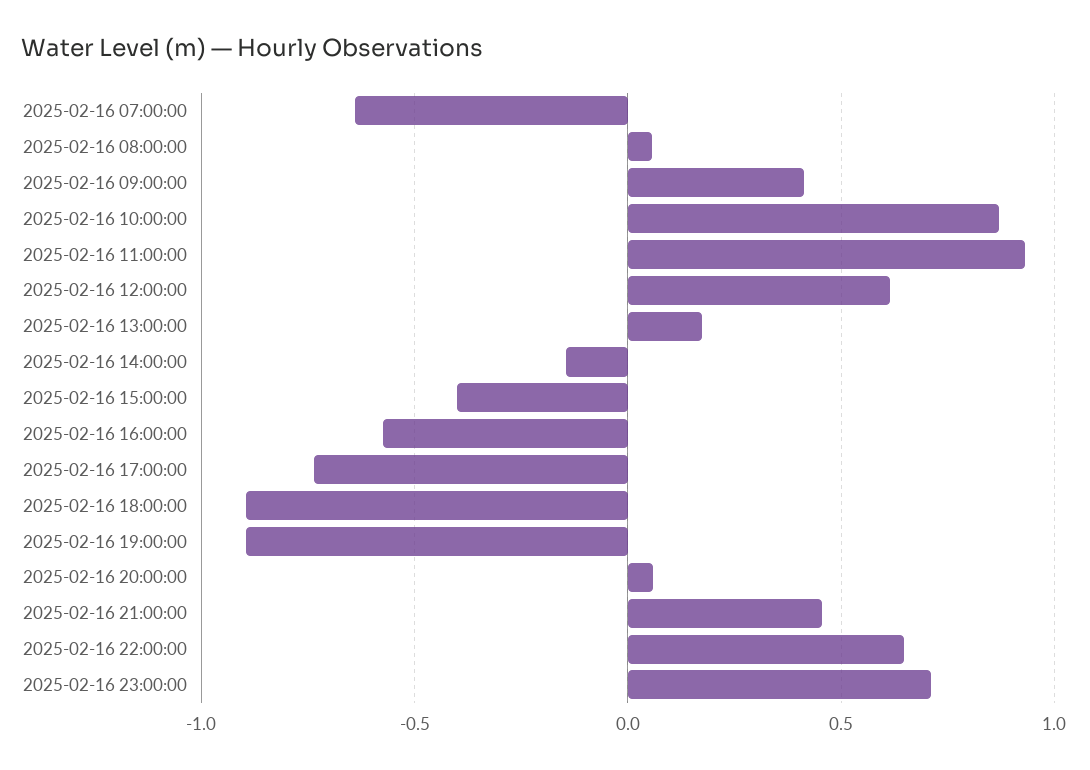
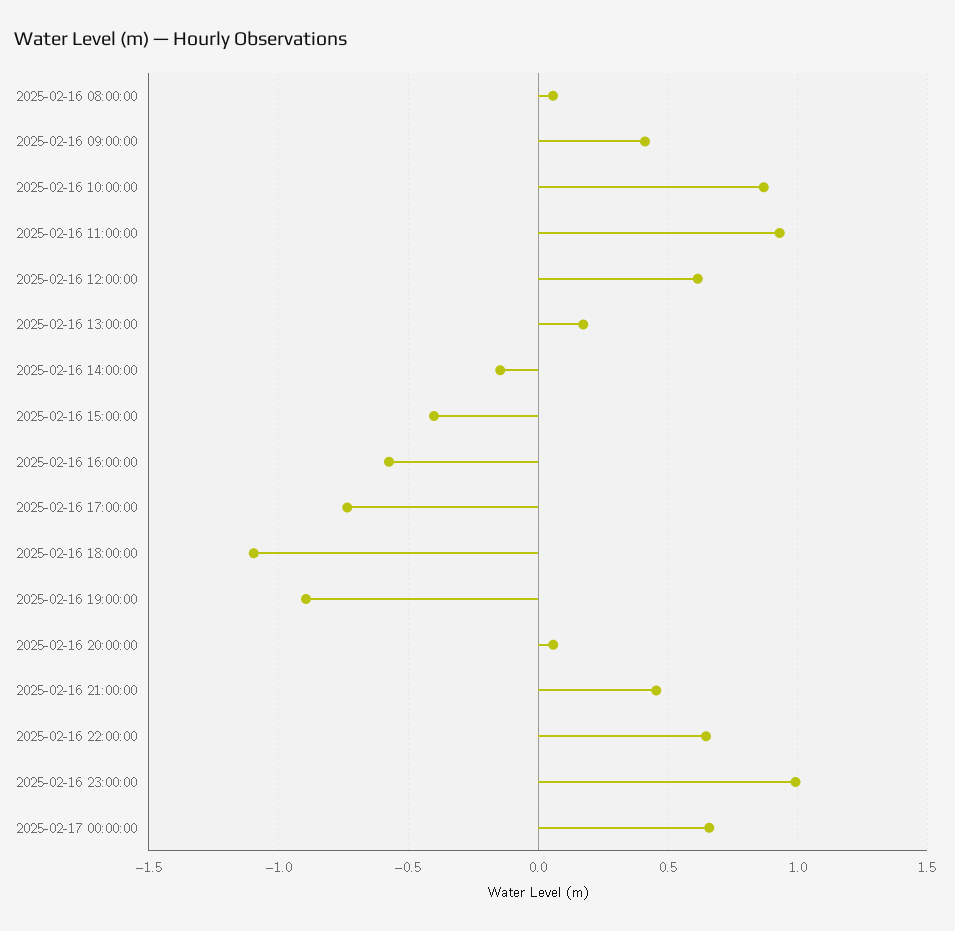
2025-02-16 07:00:00: -0.65 -> none
2025-02-16 18:00:00: -0.9 -> -1.1
2025-02-16 23:00:00: 0.7 -> 1
2025-02-17 00:00:00: none -> 0.65

